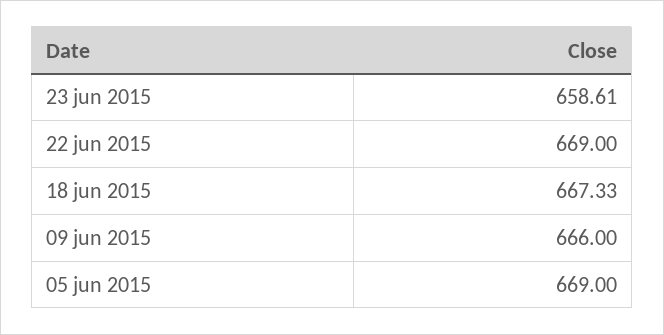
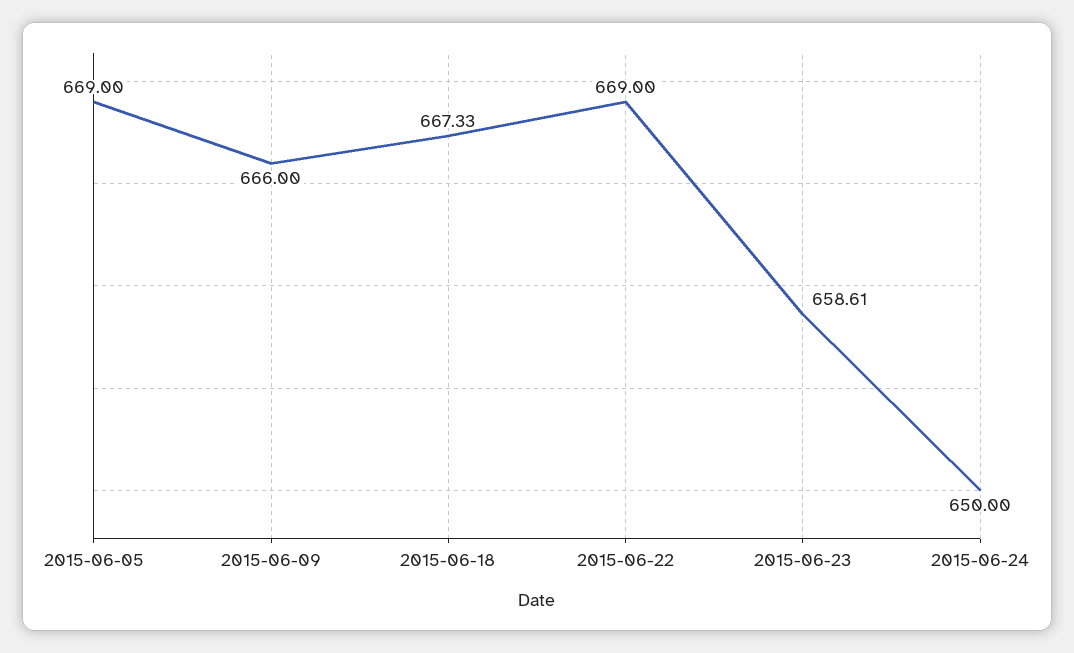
2015-06-24: none -> 650

